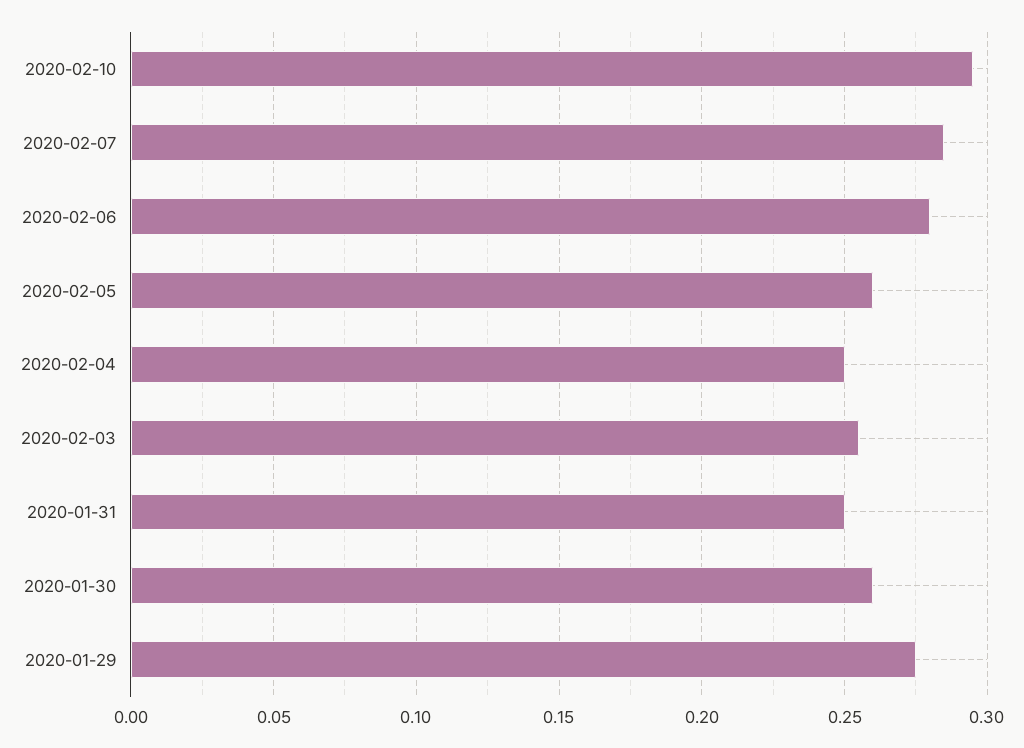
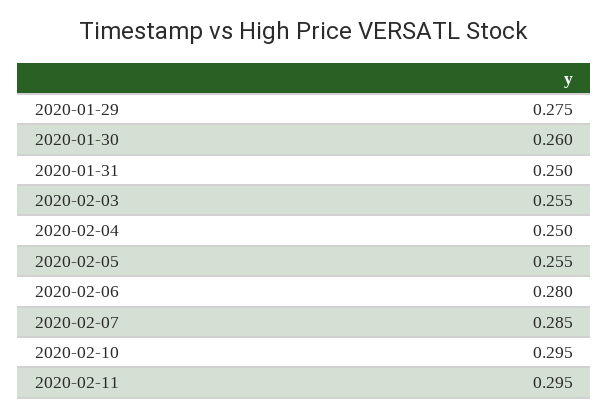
2020-02-05: 0.26 -> 0.255
2020-02-11: none -> 0.295

